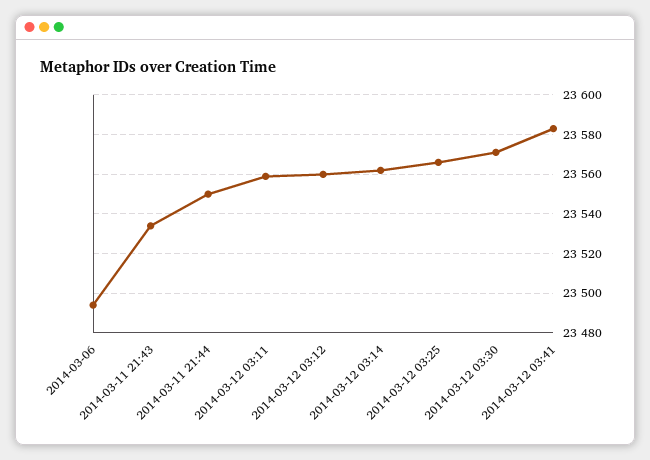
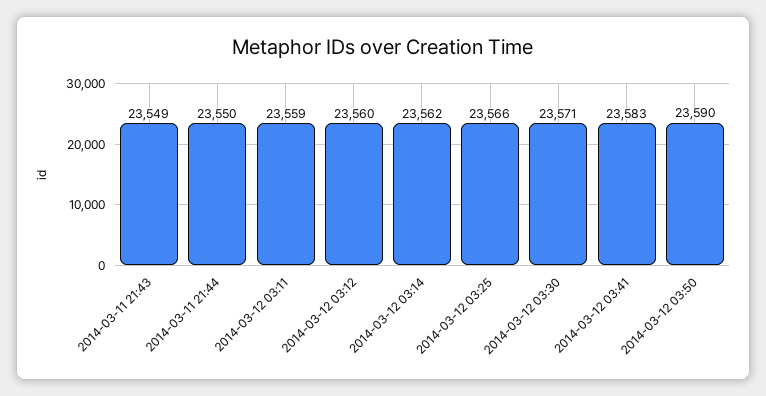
2014-03-06: 23495 -> none
2014-03-11 21:43: 23535 -> 23549
2014-03-12 03:50: none -> 23590

